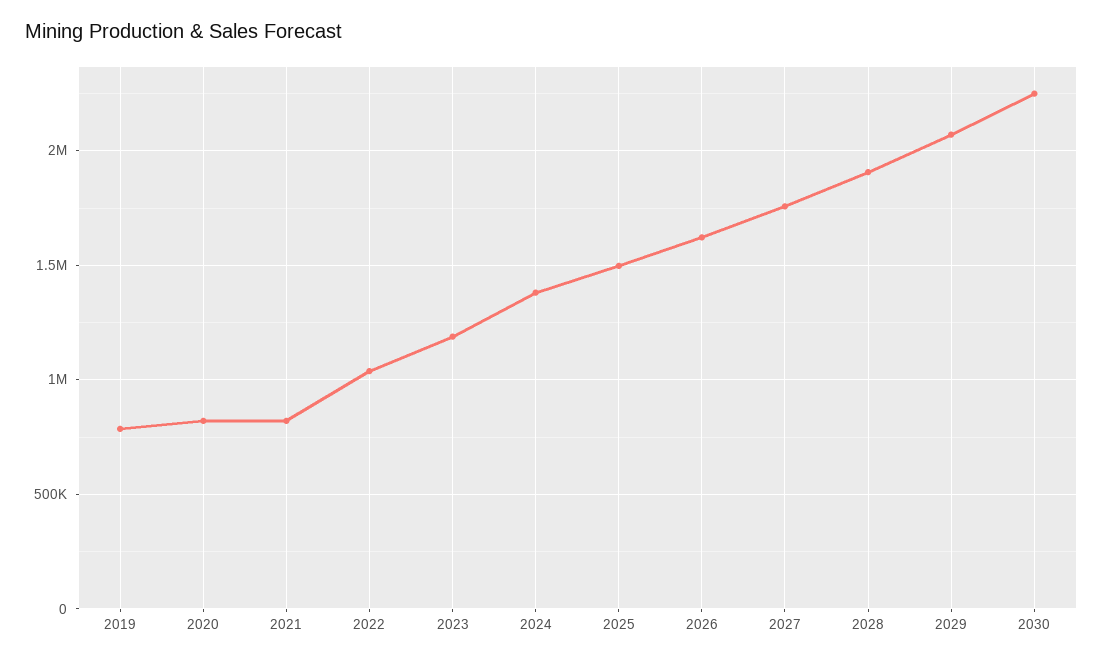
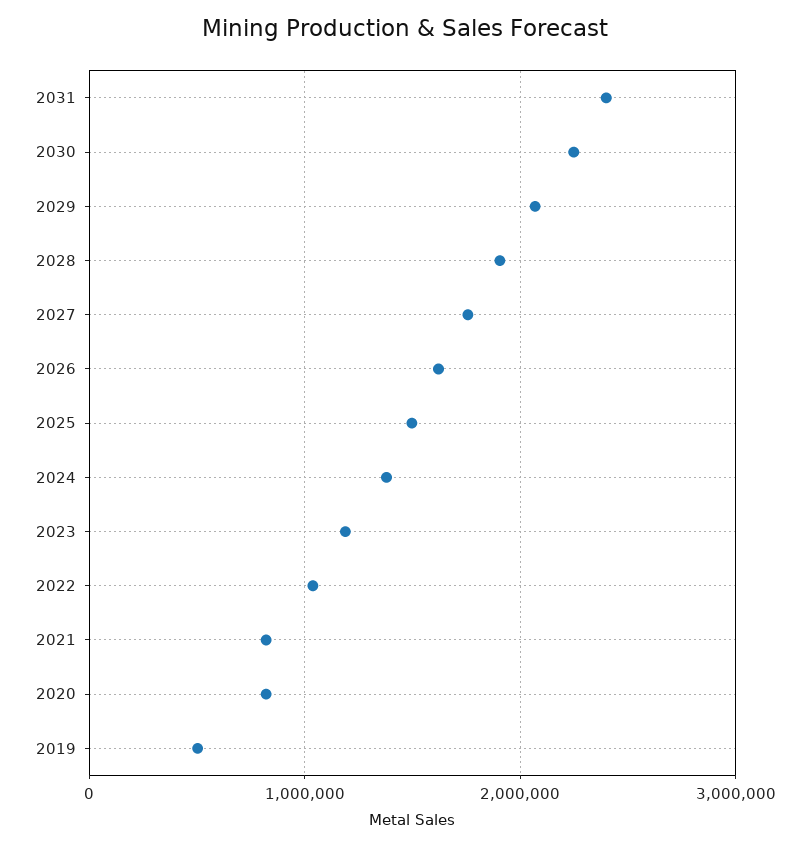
2019: 800000 -> 500000
2031: none -> 2400000

